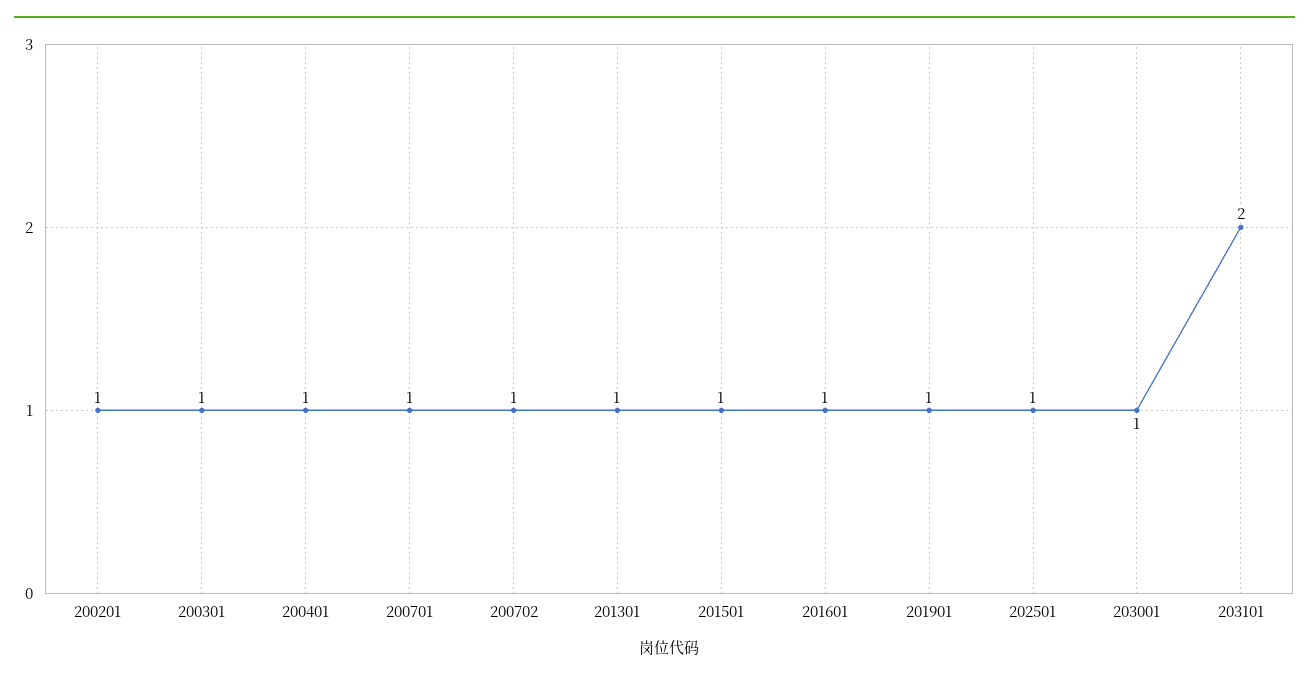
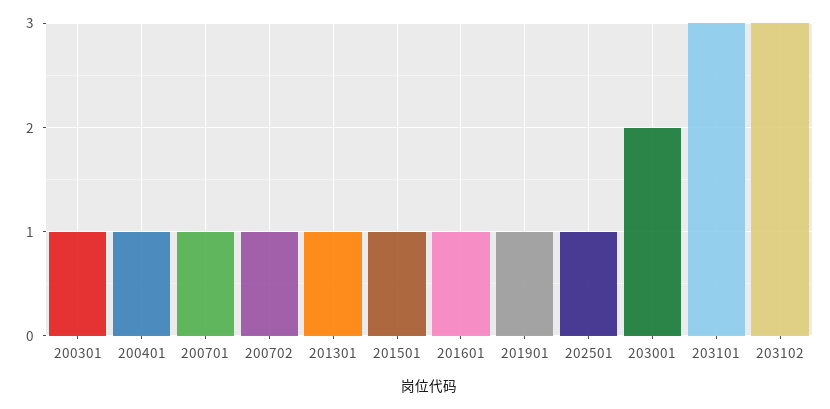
200201: 1 -> none
203001: 1 -> 2
203101: 2 -> 3
203102: none -> 3

